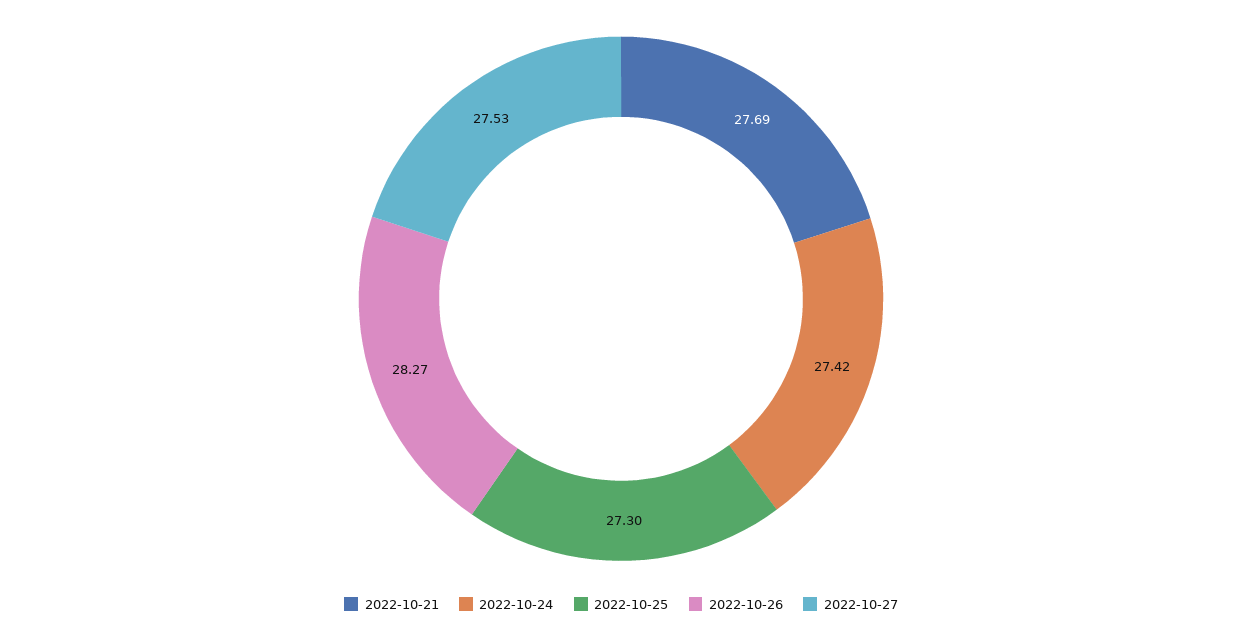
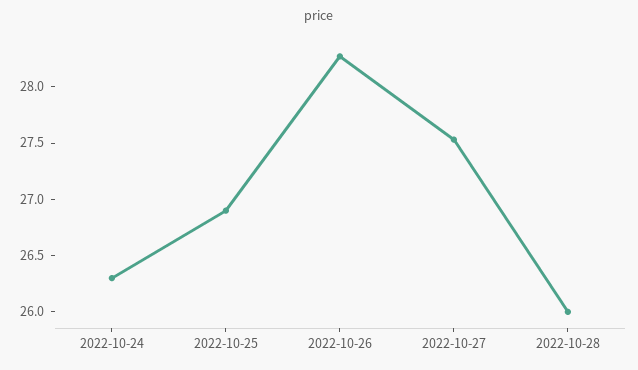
2022-10-21: 27.69 -> none
2022-10-24: 27.42 -> 26.3
2022-10-25: 27.3 -> 26.9
2022-10-28: none -> 26

